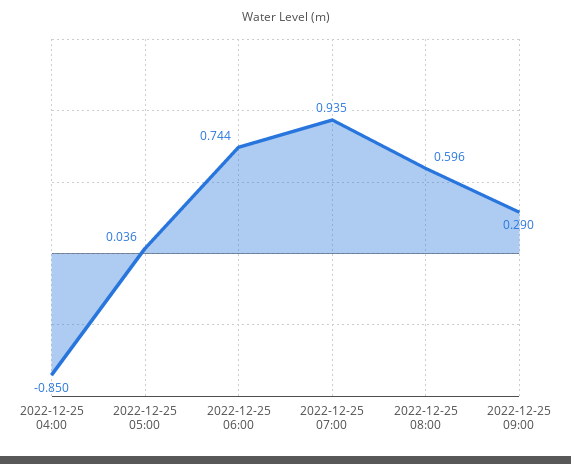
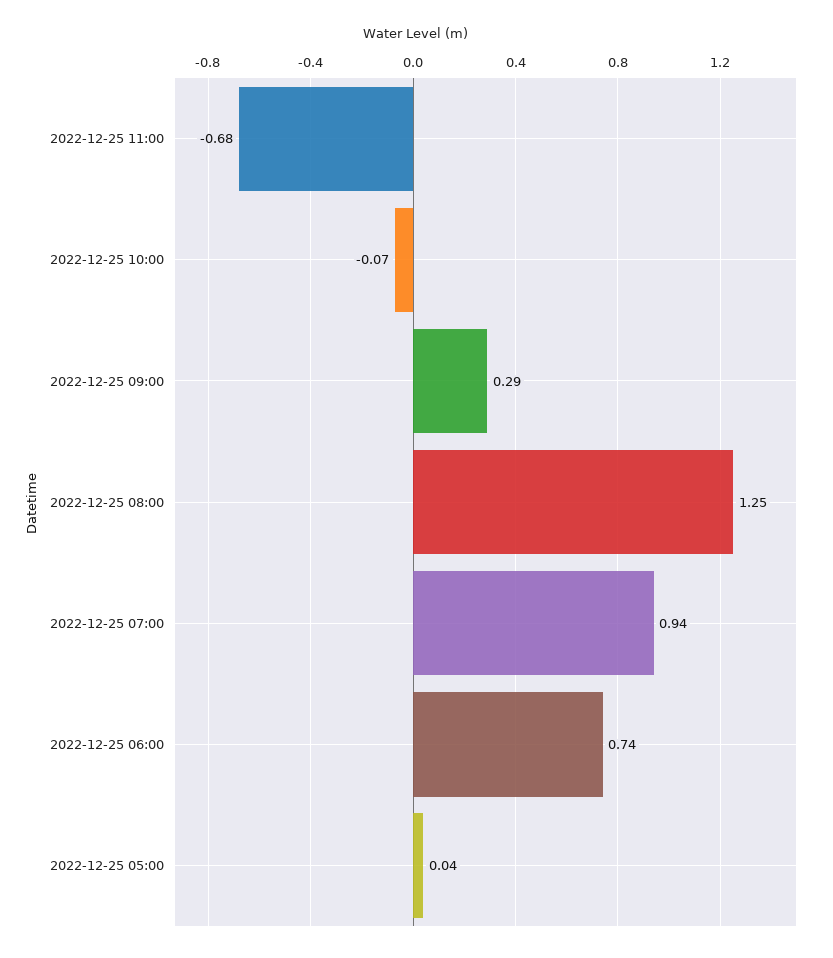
2022-12-25 04:00: -0.85 -> none
2022-12-25 08:00: 0.596 -> 1.25
2022-12-25 11:00: none -> -0.68
2022-12-25 10:00: none -> -0.07

